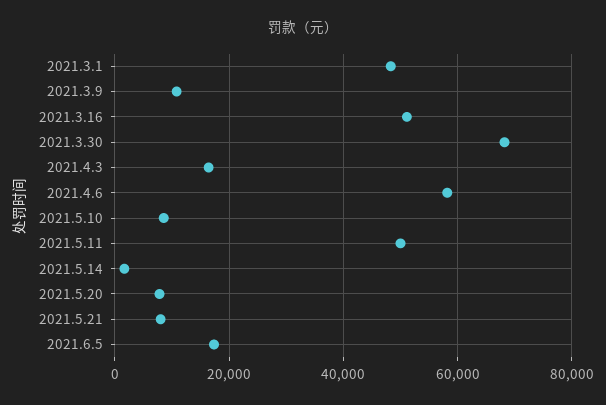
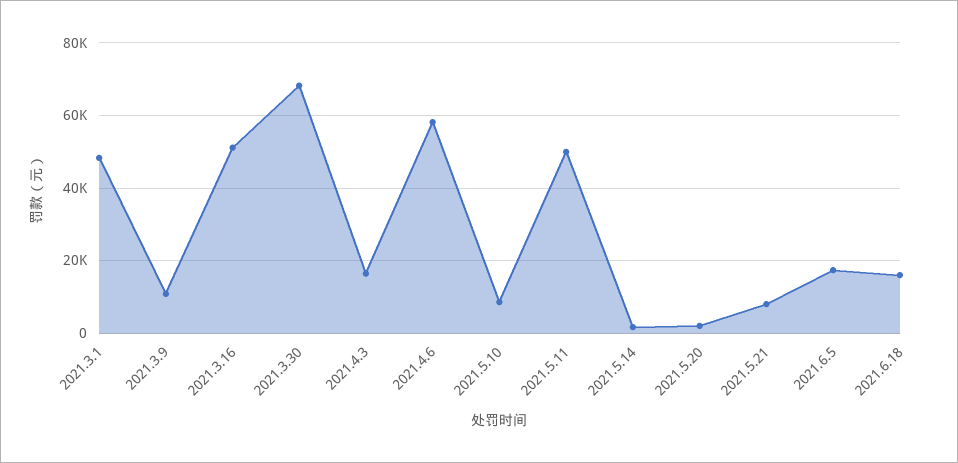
2021.5.20: 8000 -> 2000
2021.6.18: none -> 16000

